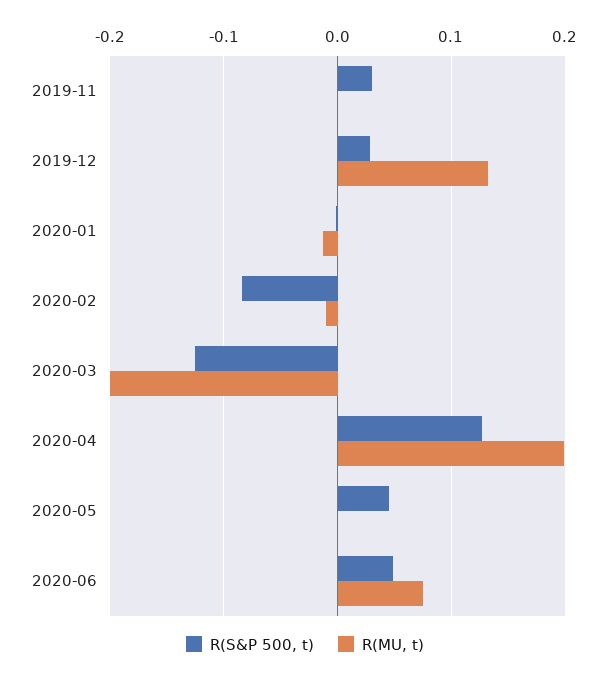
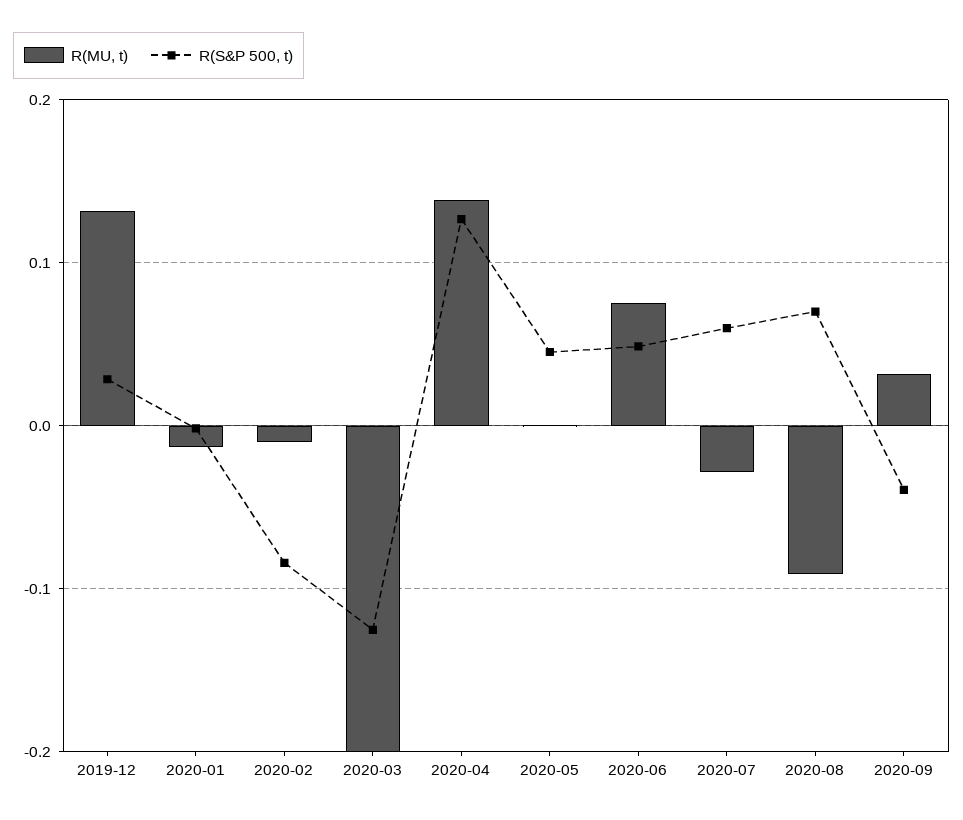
R(S&P 500, t), 2019-11: 0.03 -> none
R(MU, t), 2019-11: 0 -> none
R(MU, t), 2020-04: 0.2 -> 0.14
R(MU, t), 2020-07: none -> -0.03
R(S&P 500, t), 2020-07: none -> 0.06
R(MU, t), 2020-08: none -> -0.09
R(S&P 500, t), 2020-08: none -> 0.07
R(MU, t), 2020-09: none -> 0.03
R(S&P 500, t), 2020-09: none -> -0.04

